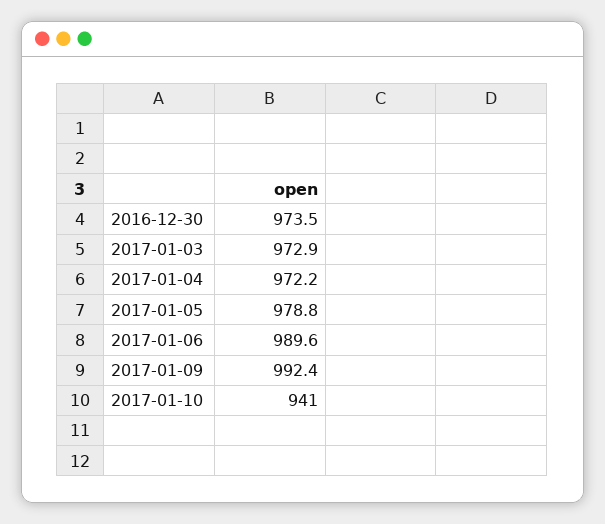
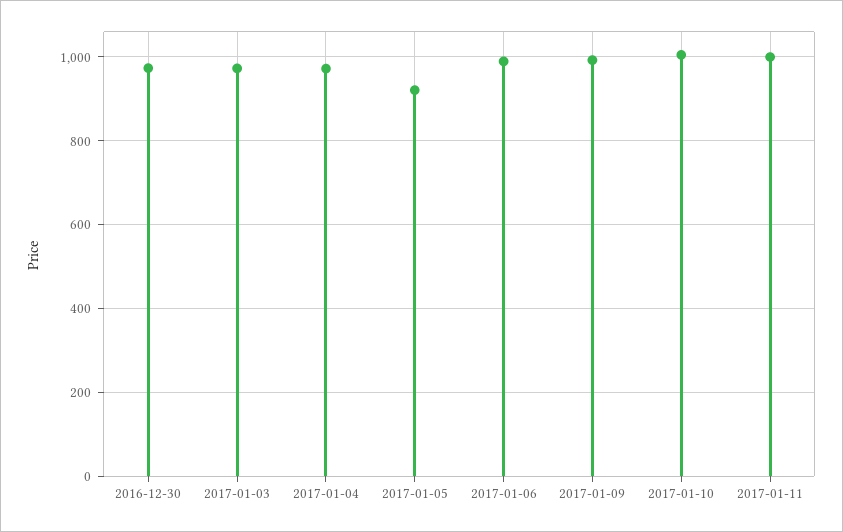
2017-01-05: 978.8 -> 920
2017-01-10: 941 -> 1000
2017-01-11: none -> 1000

